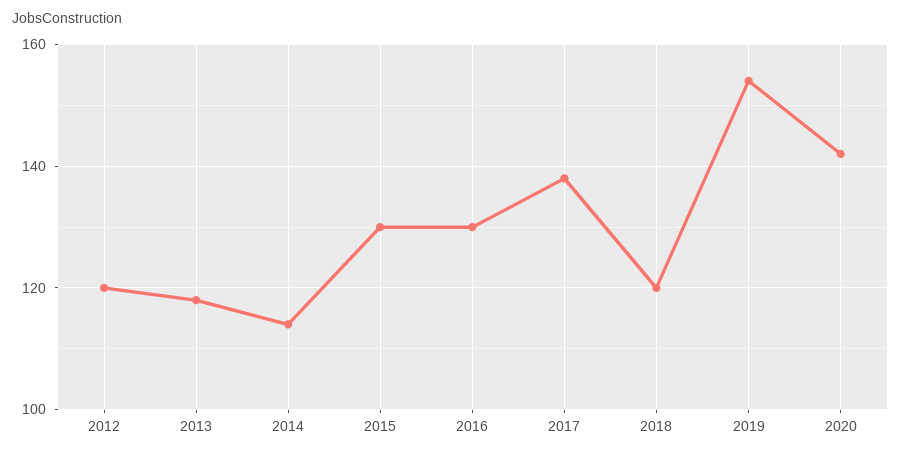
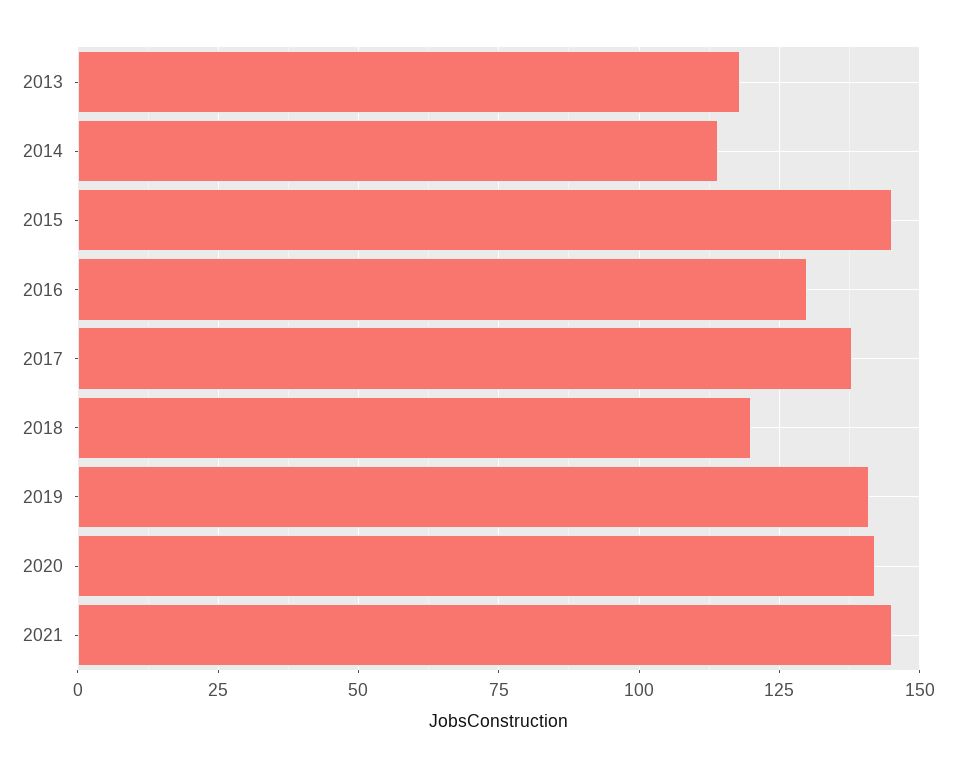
2012: 120 -> none
2015: 130 -> 145
2019: 155 -> 140
2021: none -> 145

